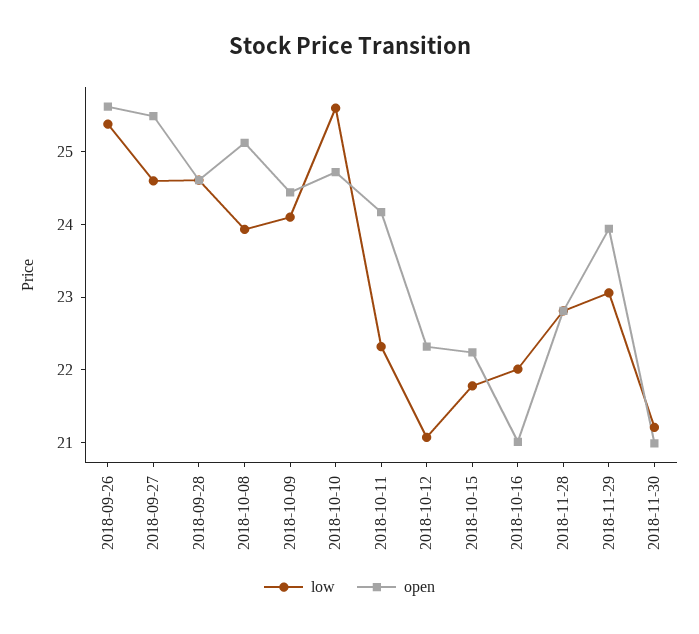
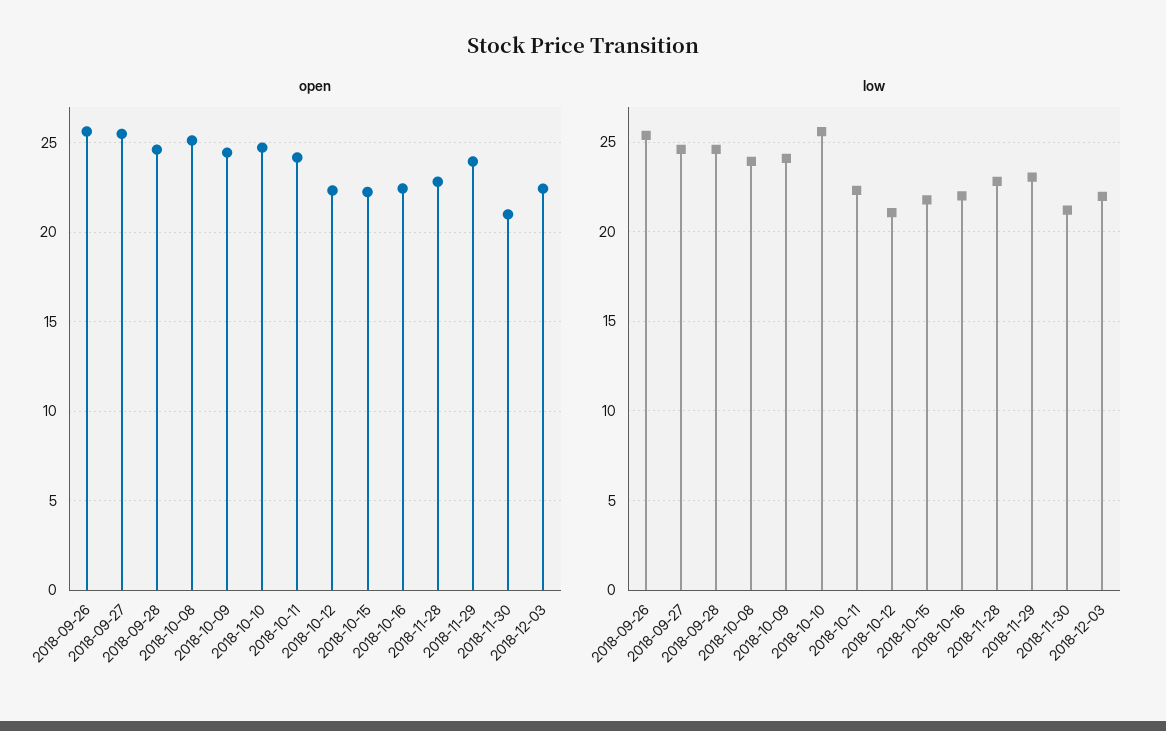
open, 2018-10-16: 21 -> 22.5
open, 2018-12-03: none -> 22.5
low, 2018-12-03: none -> 22

